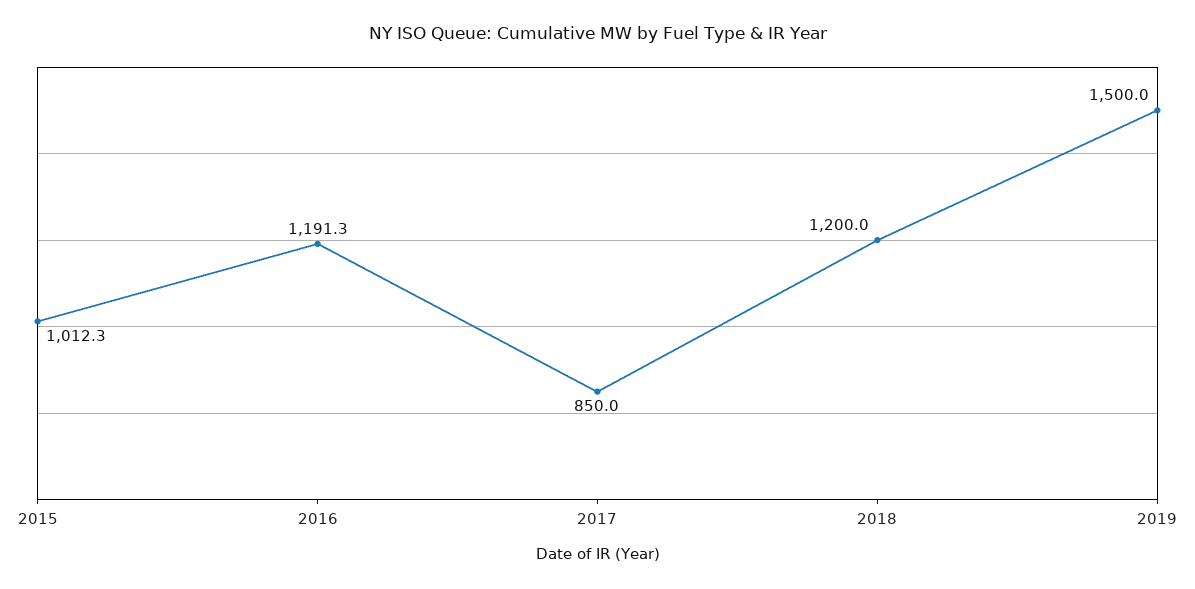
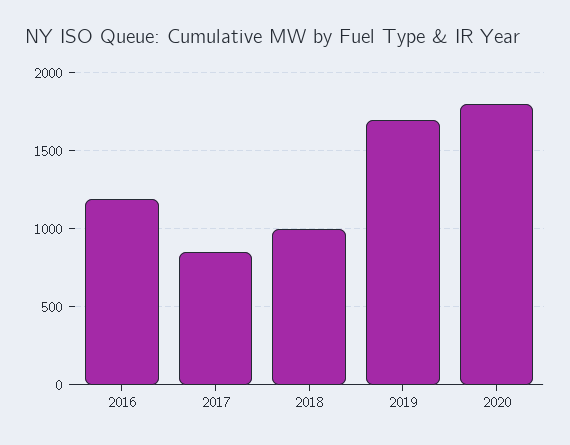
2015: 1012.3 -> none
2018: 1200 -> 1000
2019: 1500 -> 1700
2020: none -> 1800

